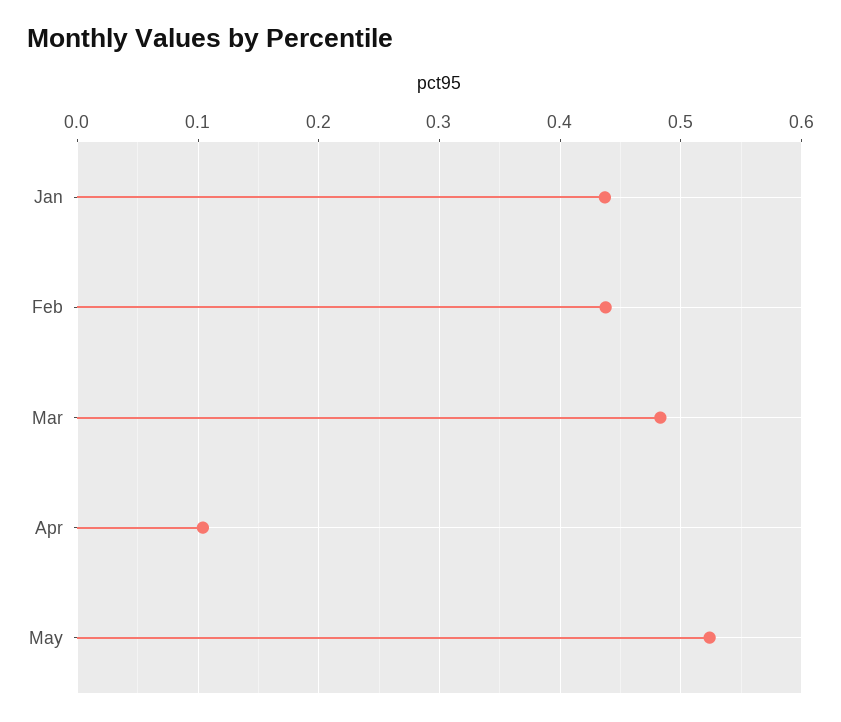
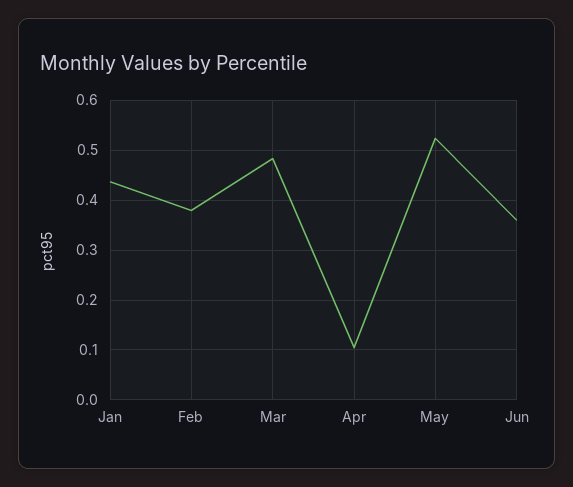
Feb: 0.44 -> 0.38
Jun: none -> 0.36

